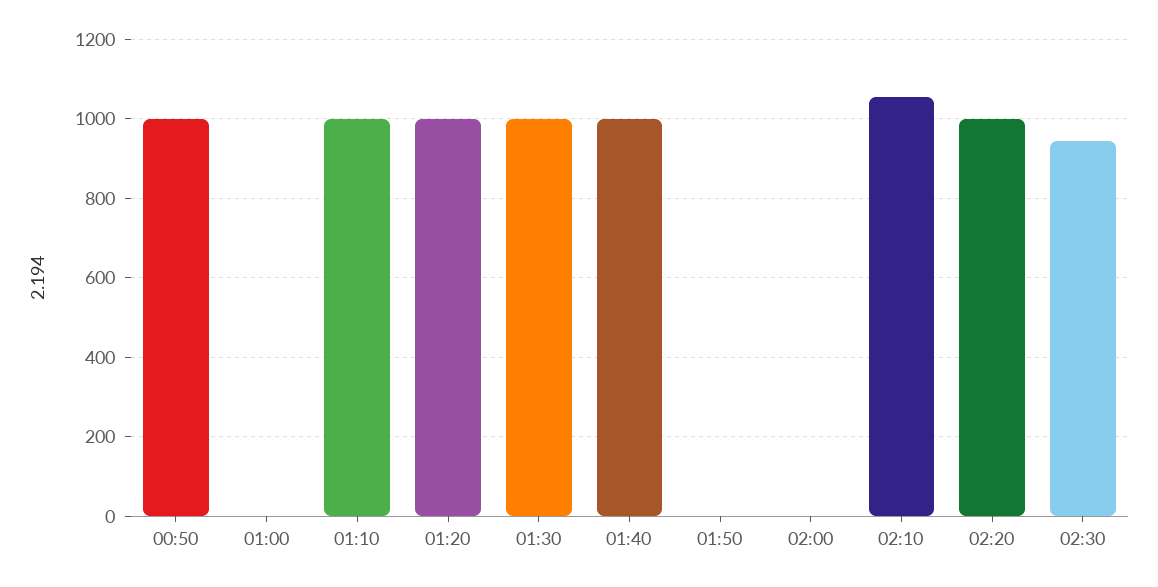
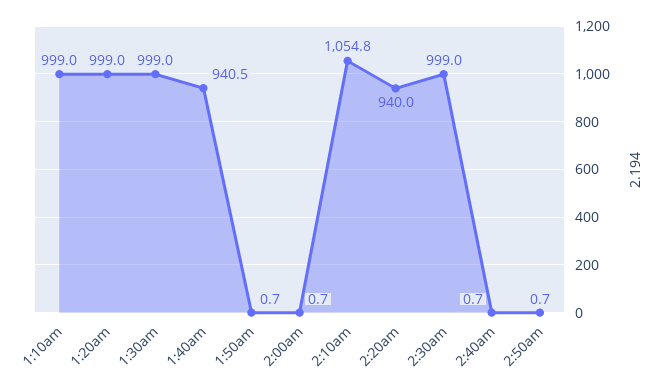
00:50: 1000 -> none
01:00: 0 -> none
01:40: 1000 -> 940.5
02:20: 1000 -> 940
02:30: 940 -> 999
2:40am: none -> 0.7
2:50am: none -> 0.7

